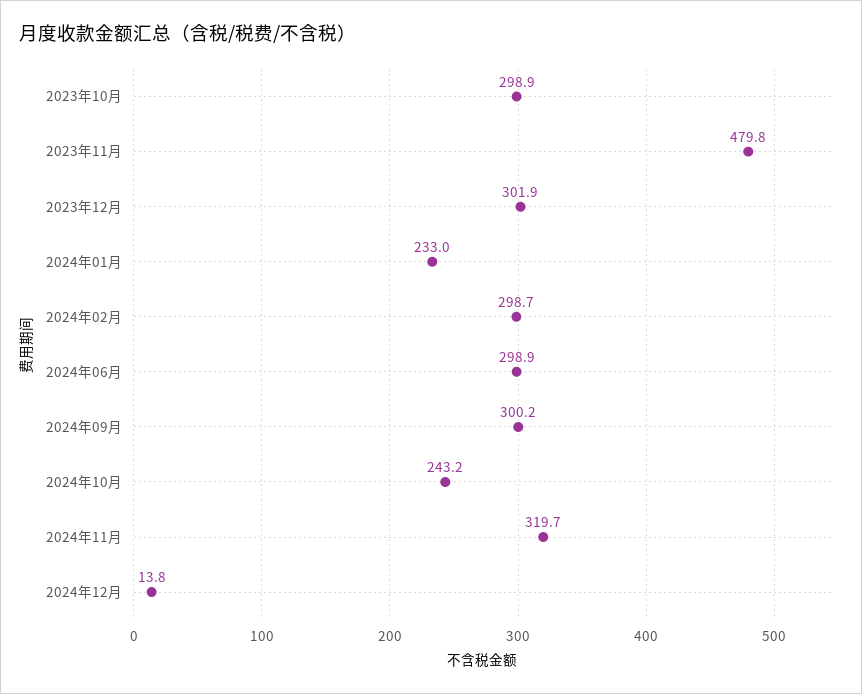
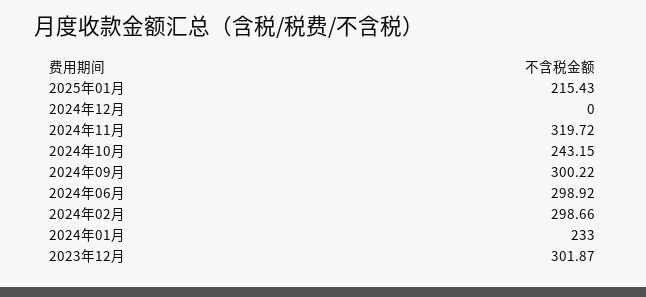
2023年10月: 298.9 -> none
2023年11月: 479.8 -> none
2024年12月: 13.8 -> 0
2025年01月: none -> 215.43

